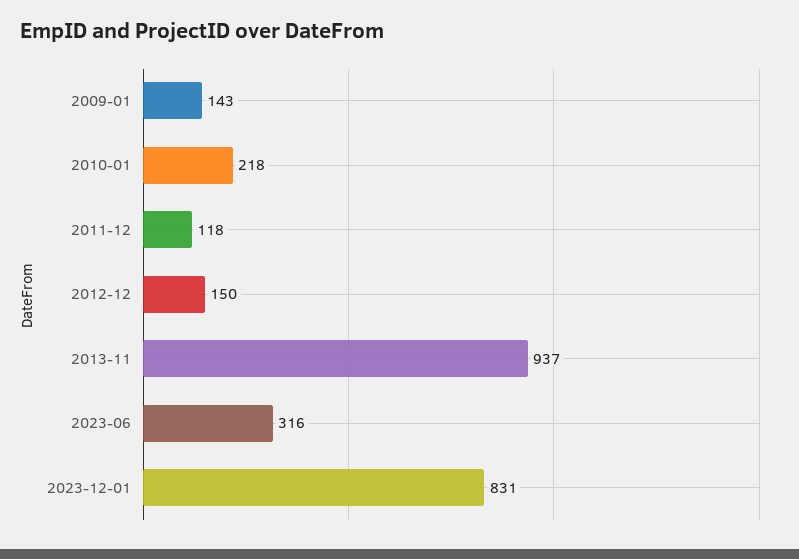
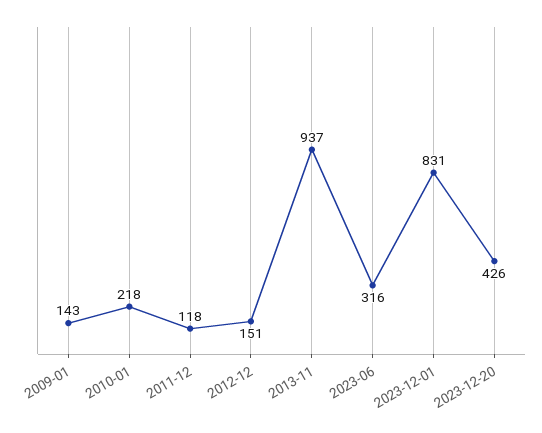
2012-12: 150 -> 151
2023-12-20: none -> 426

